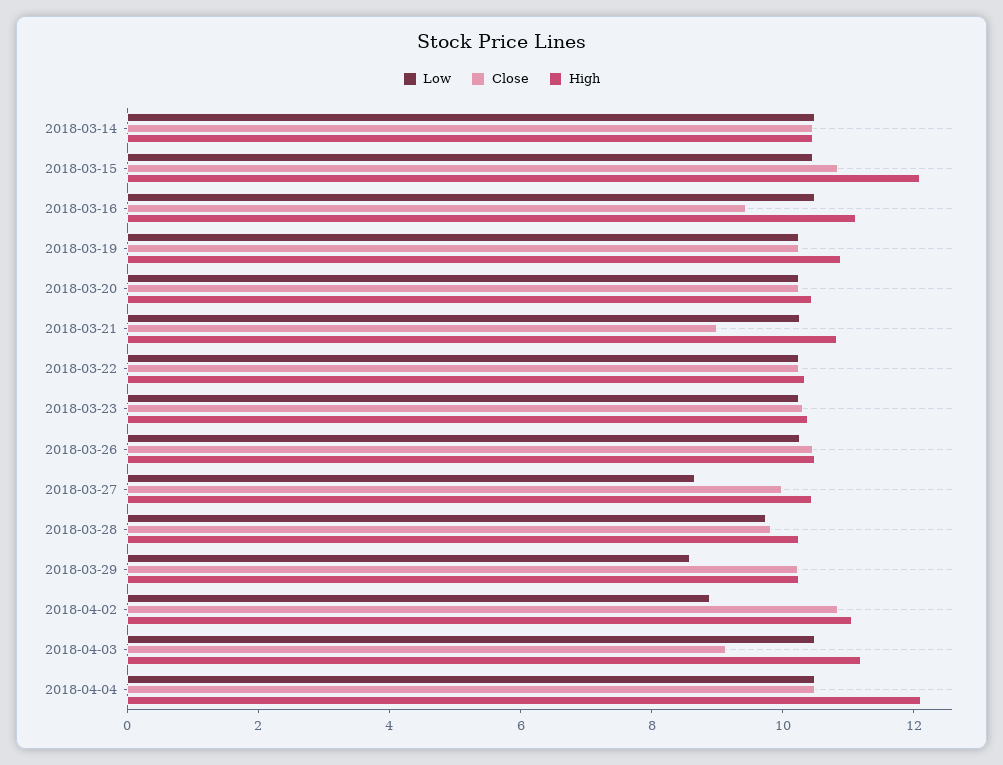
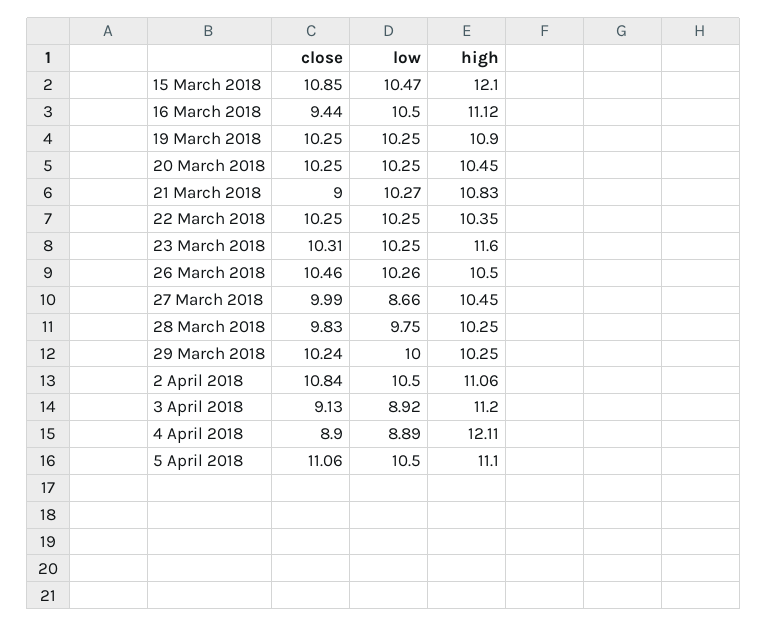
Low, 2018-03-14: 10.5 -> none
Close, 2018-03-14: 10.5 -> none
High, 2018-03-14: 10.5 -> none
High, 2018-03-23: 10.5 -> 11.6
Low, 2018-03-29: 8.5 -> 10
Low, 2018-04-02: 9 -> 10.5
Low, 2018-04-03: 10.5 -> 8.92
Low, 2018-04-04: 10.5 -> 8.89
Close, 2018-04-04: 10.5 -> 8.9
Close, 5 April 2018: none -> 11.06
Low, 5 April 2018: none -> 10.5
High, 5 April 2018: none -> 11.1

